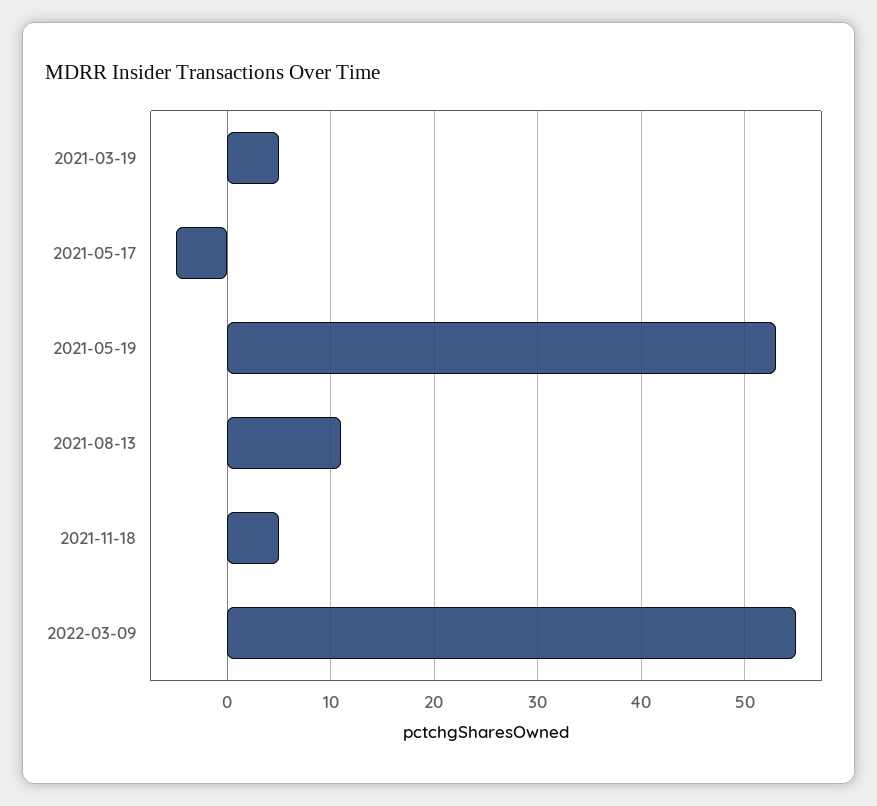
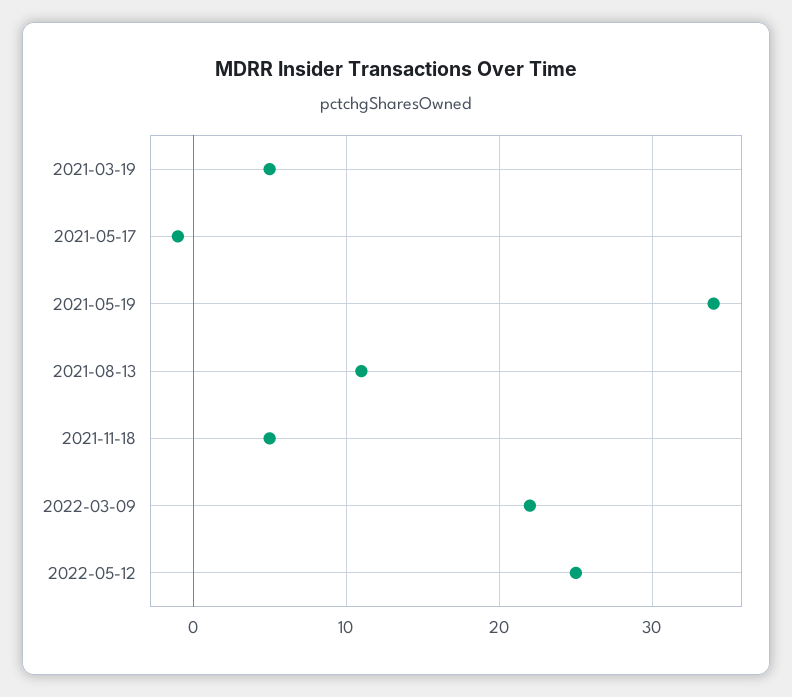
2021-05-17: -5 -> -1
2021-05-19: 53 -> 34
2022-03-09: 55 -> 22
2022-05-12: none -> 25

